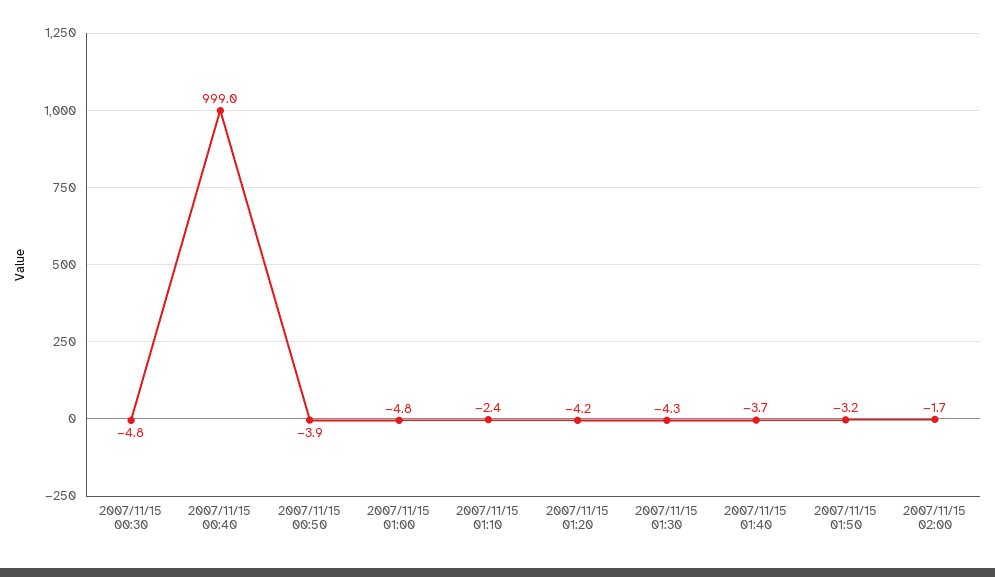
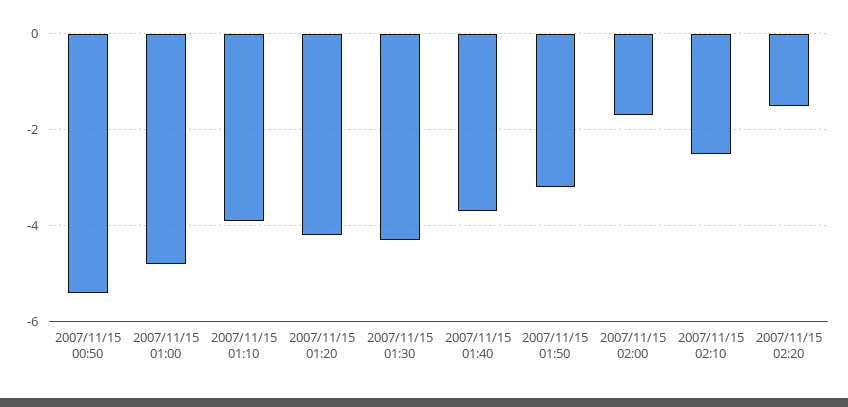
2007/11/15 00:30: -4.8 -> none
2007/11/15 00:40: 999 -> none
2007/11/15 00:50: -3.9 -> -5.5
2007/11/15 01:10: -2.4 -> -4
2007/11/15 02:10: none -> -2.5
2007/11/15 02:20: none -> -1.5

